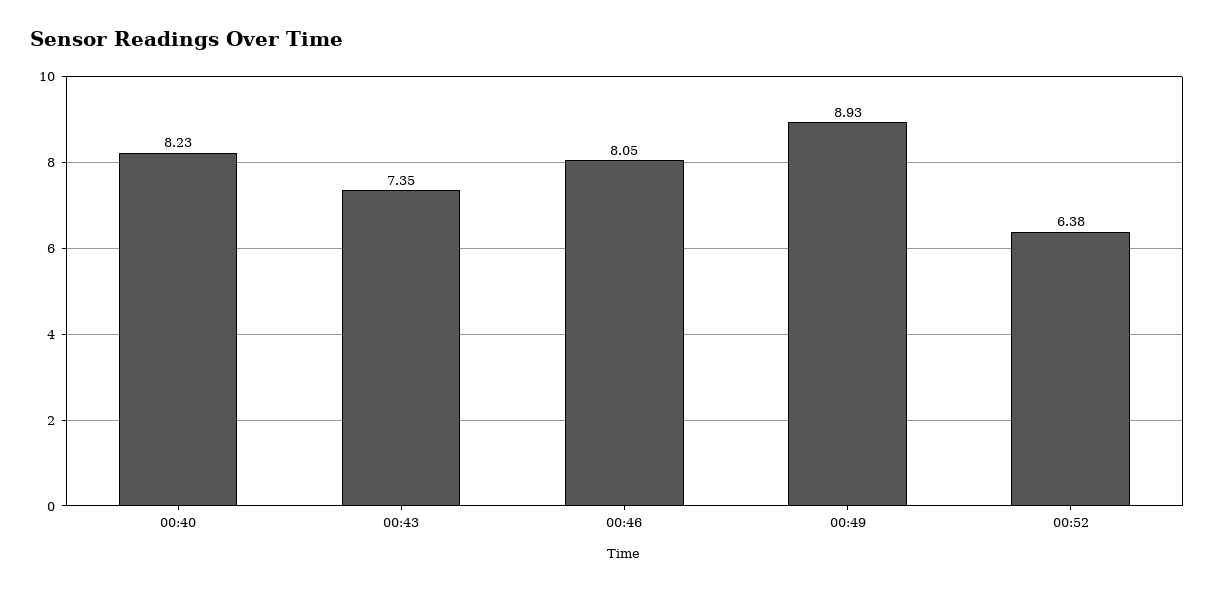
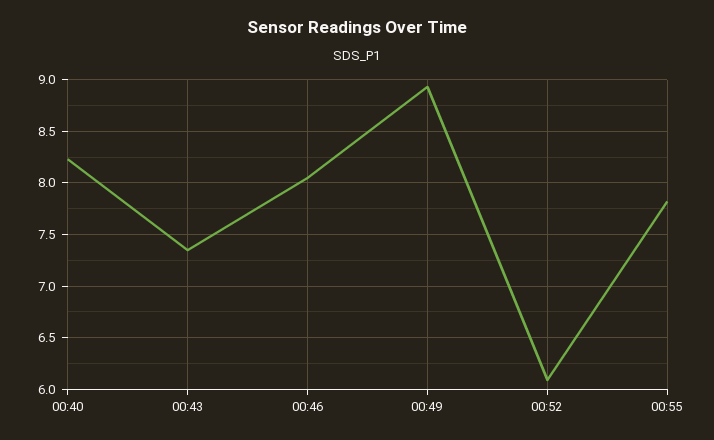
00:52: 6.38 -> 6.1
00:55: none -> 7.8

